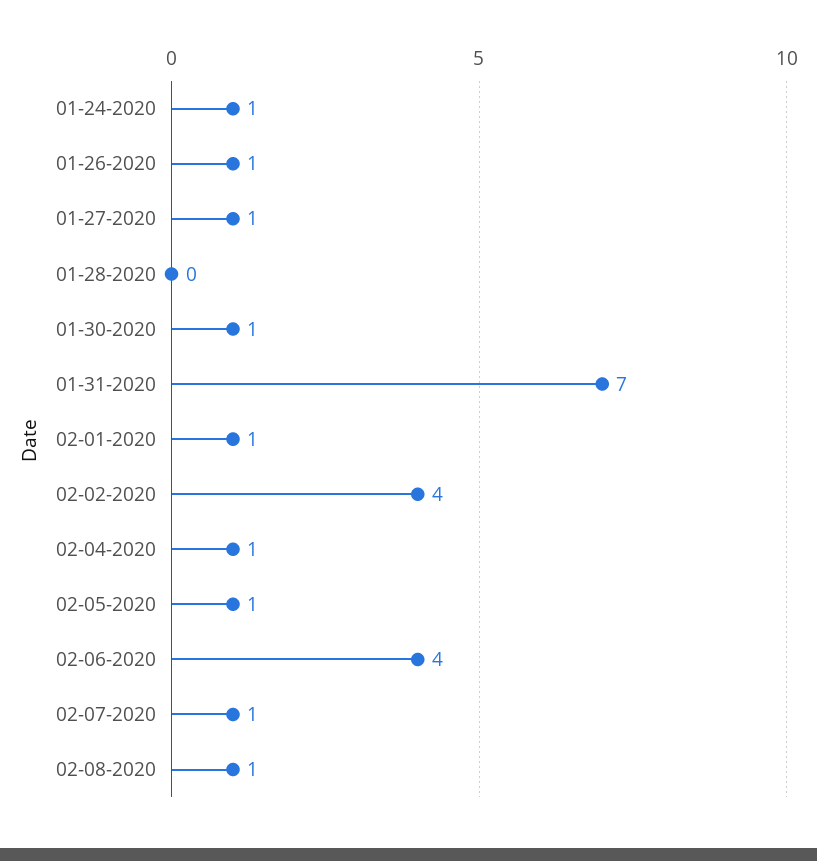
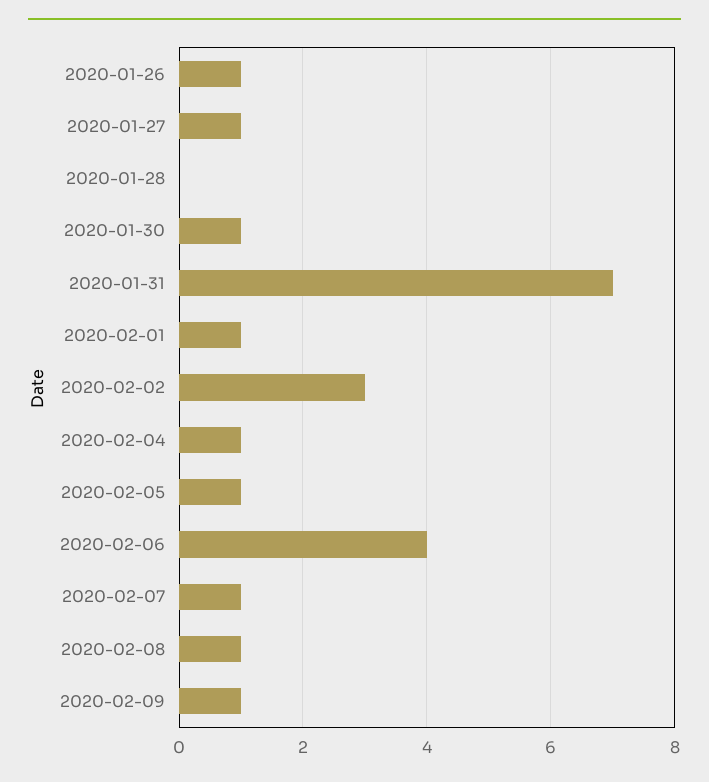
01-24-2020: 1 -> none
02-02-2020: 4 -> 3
2020-02-09: none -> 1

